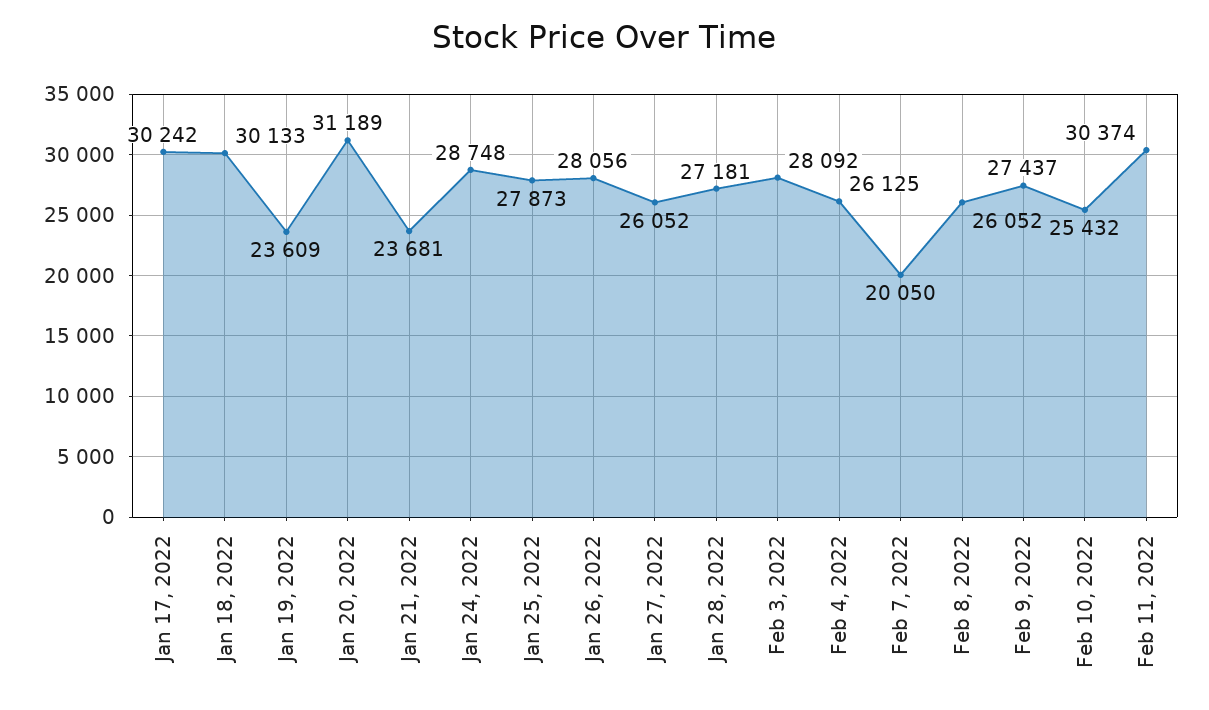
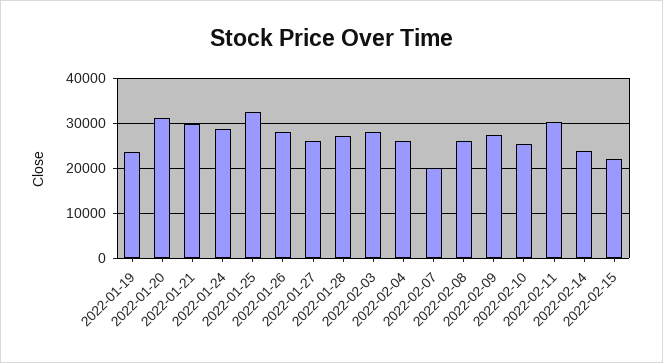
Jan 17, 2022: 30242 -> none
Jan 18, 2022: 30133 -> none
Jan 21, 2022: 23681 -> 30000
Jan 25, 2022: 27873 -> 32000
2022-02-14: none -> 24000
2022-02-15: none -> 22000

